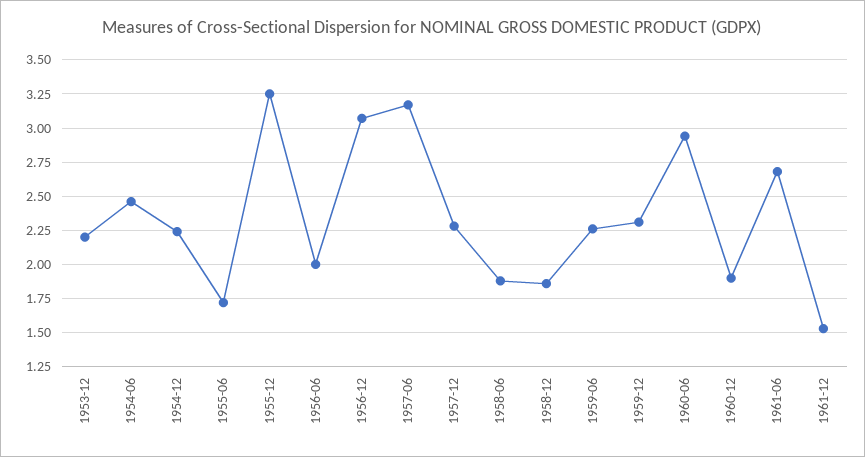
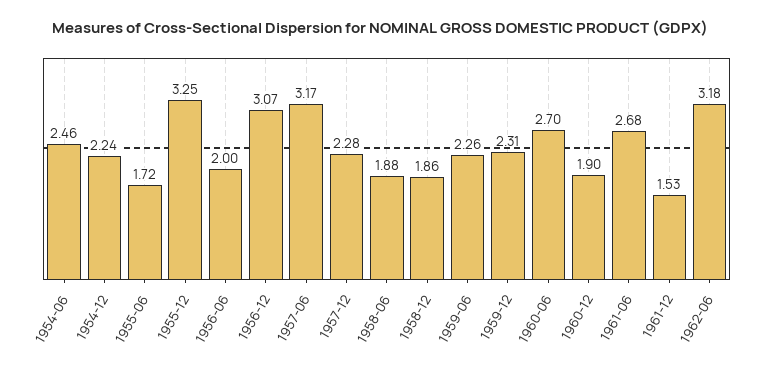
1953-12: 2.2 -> none
1960-06: 2.95 -> 2.7
1962-06: none -> 3.18

